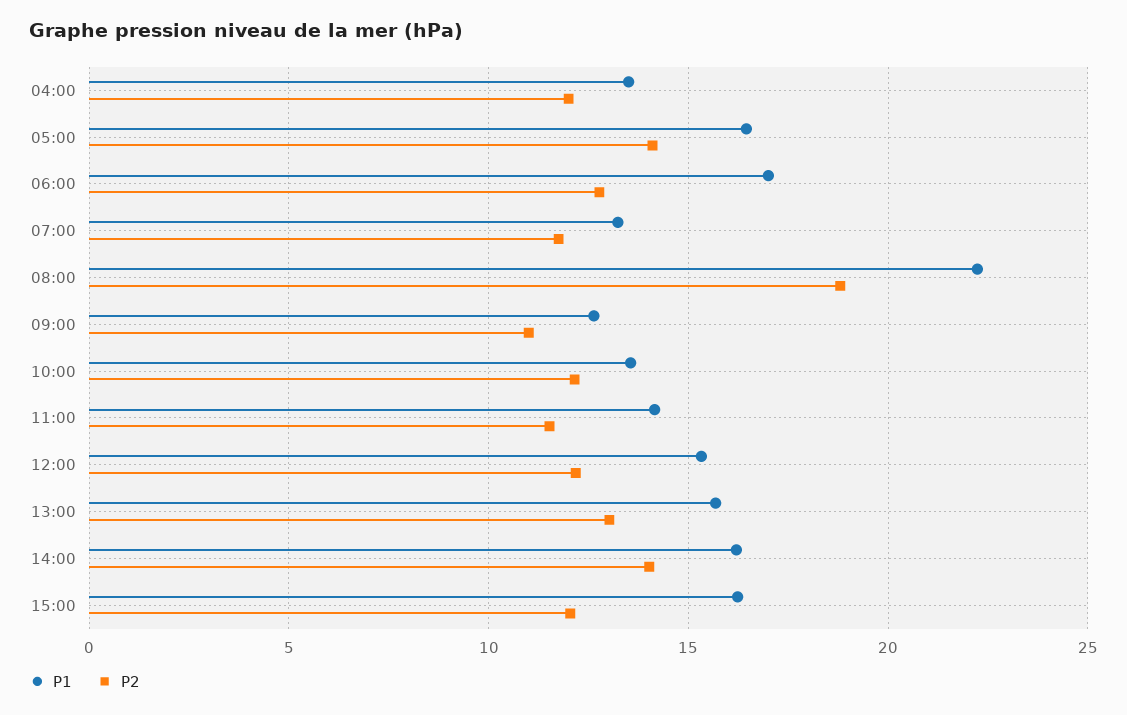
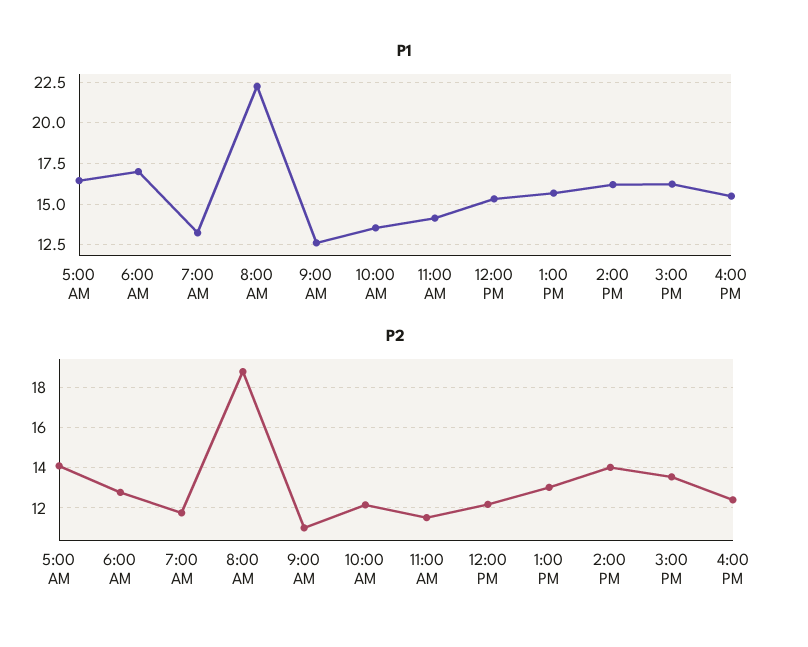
P1, 04:00: 13.5 -> none
P2, 04:00: 12 -> none
P2, 15:00: 12 -> 13.5
P1, 4:00 PM: none -> 15.5
P2, 4:00 PM: none -> 12.5

